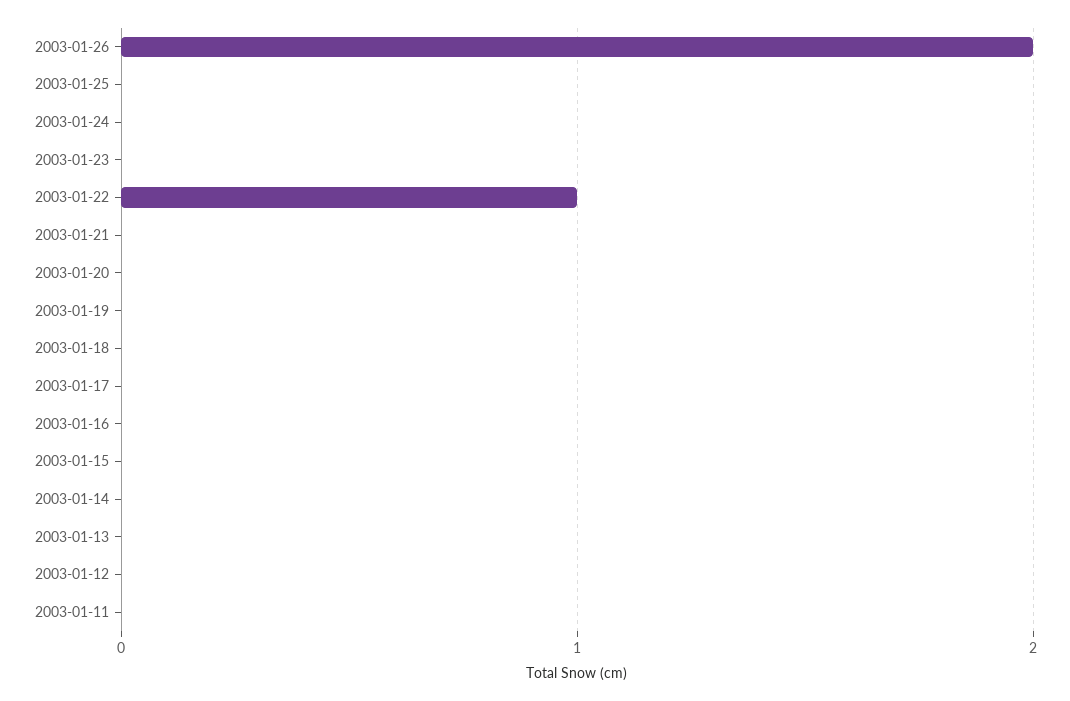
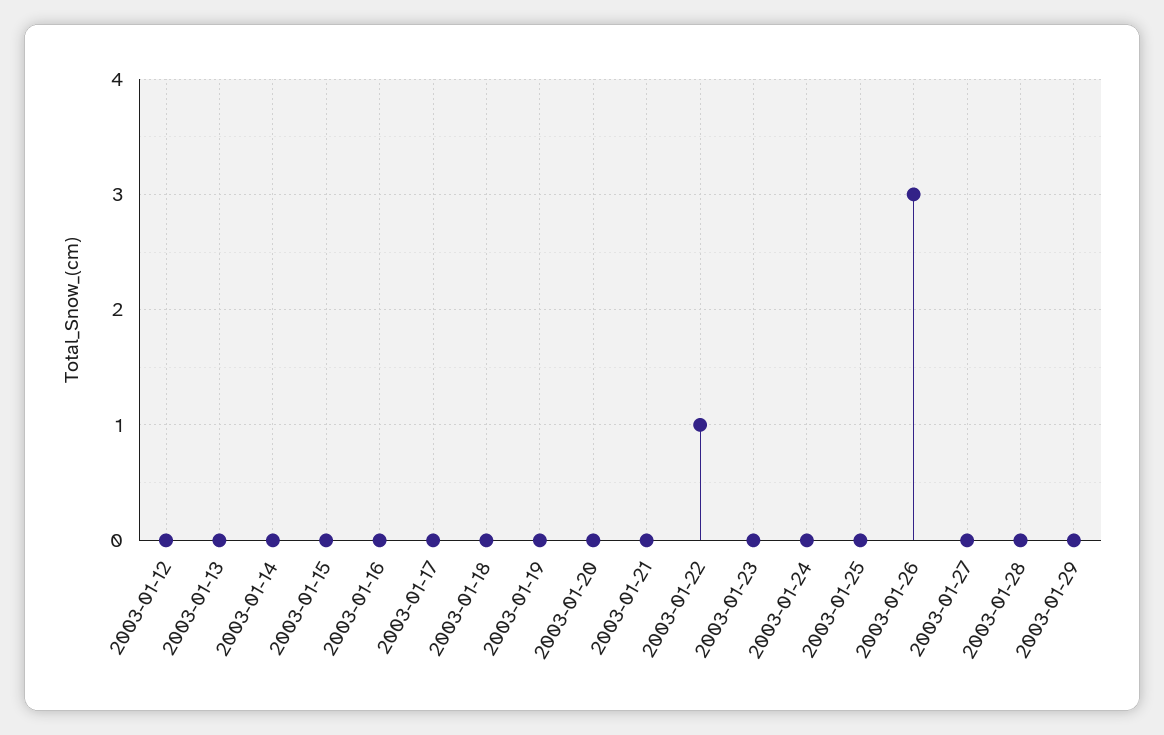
2003-01-26: 2 -> 3
2003-01-11: 0 -> none
2003-01-27: none -> 0
2003-01-28: none -> 0
2003-01-29: none -> 0

